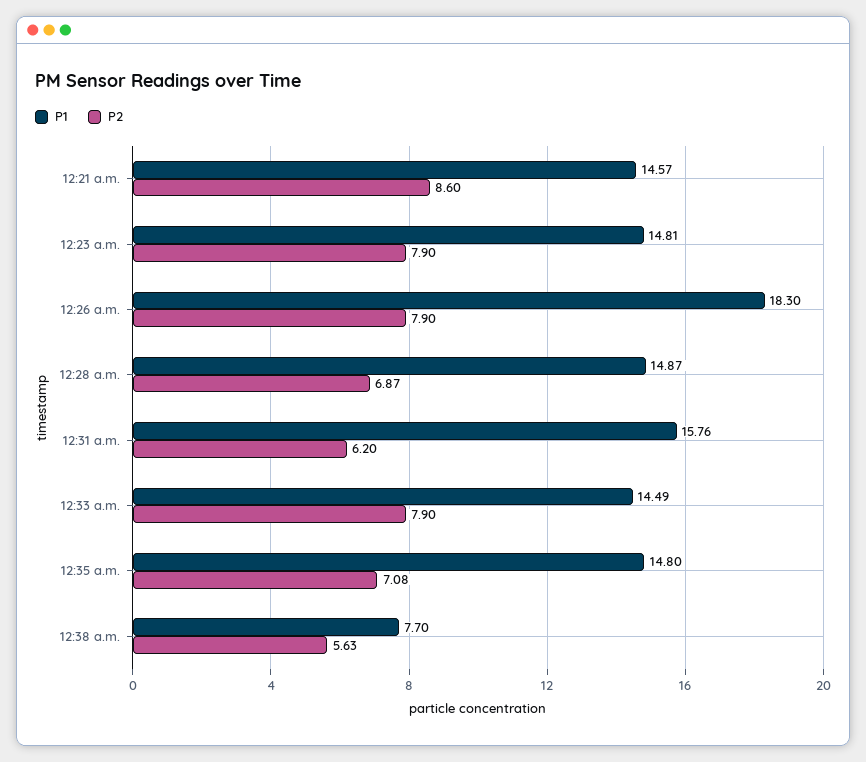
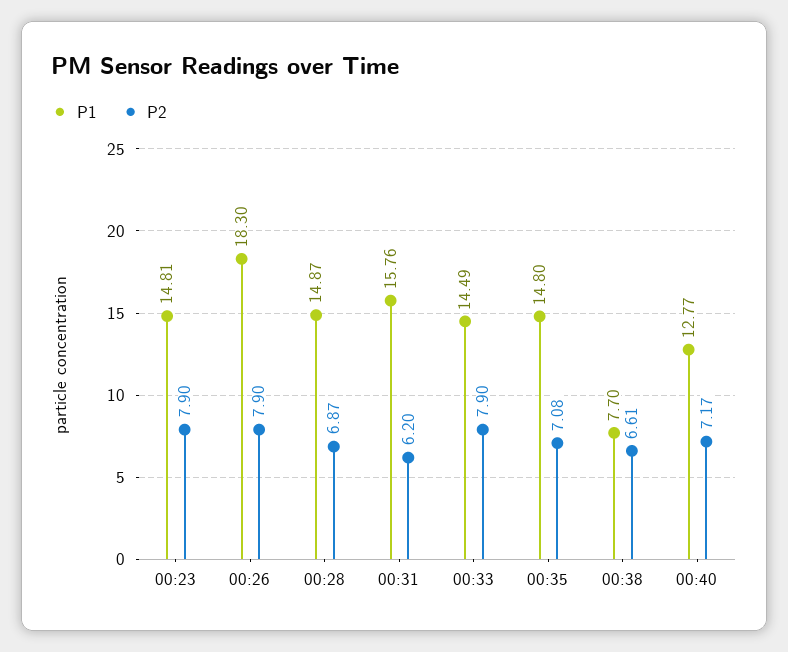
P1, 12:21 a.m.: 14.57 -> none
P2, 12:21 a.m.: 8.6 -> none
P2, 12:38 a.m.: 5.63 -> 6.61
P1, 00:40: none -> 12.77
P2, 00:40: none -> 7.17

